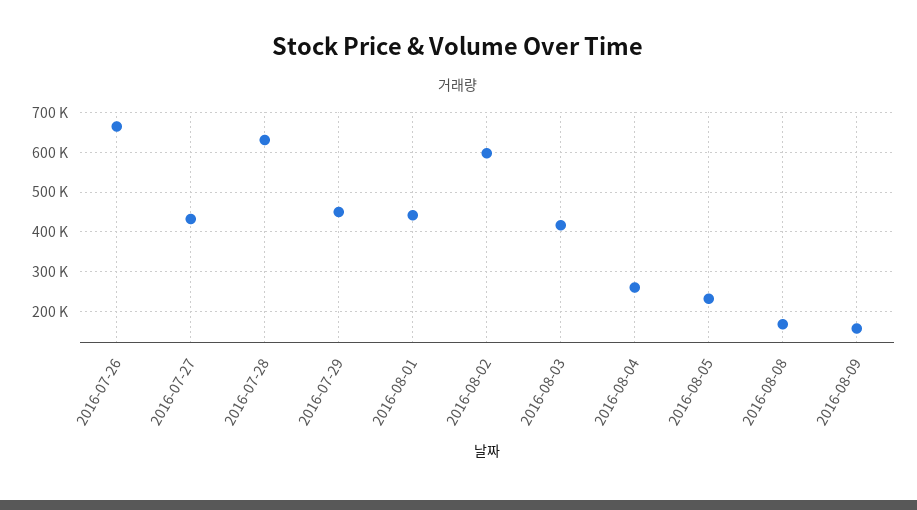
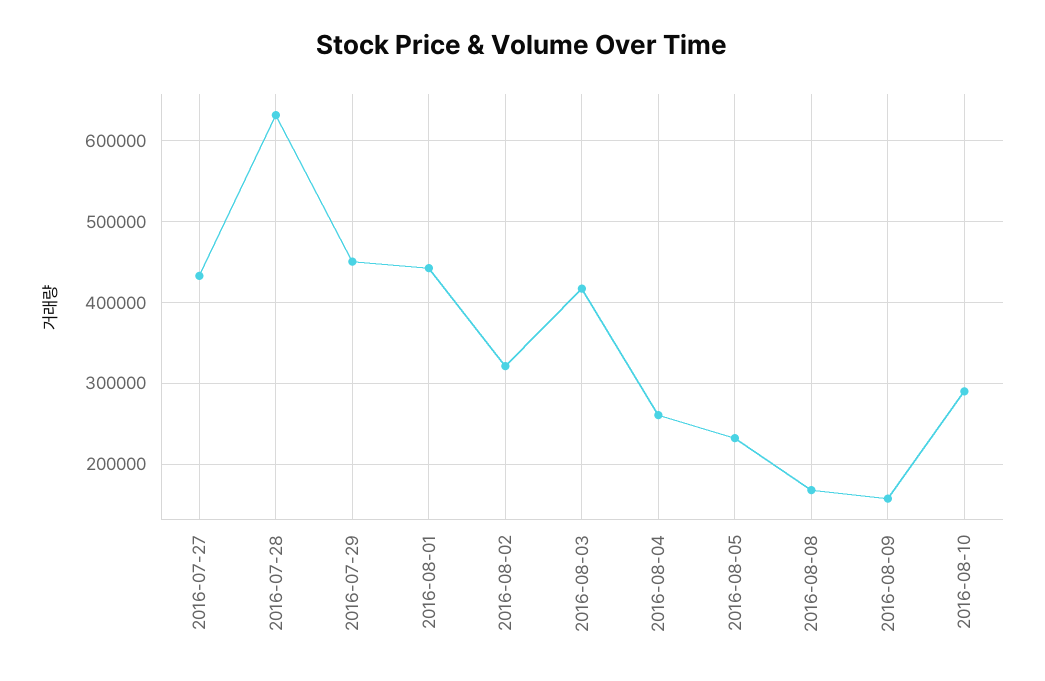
2016-07-26: 660000 -> none
2016-08-02: 600000 -> 320000
2016-08-10: none -> 290000

